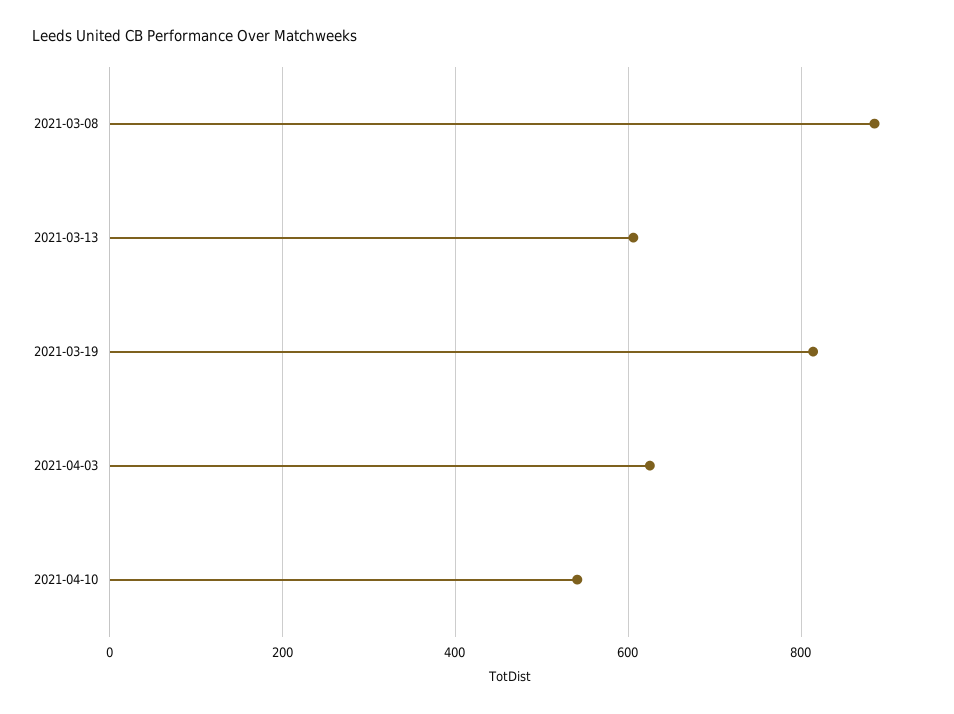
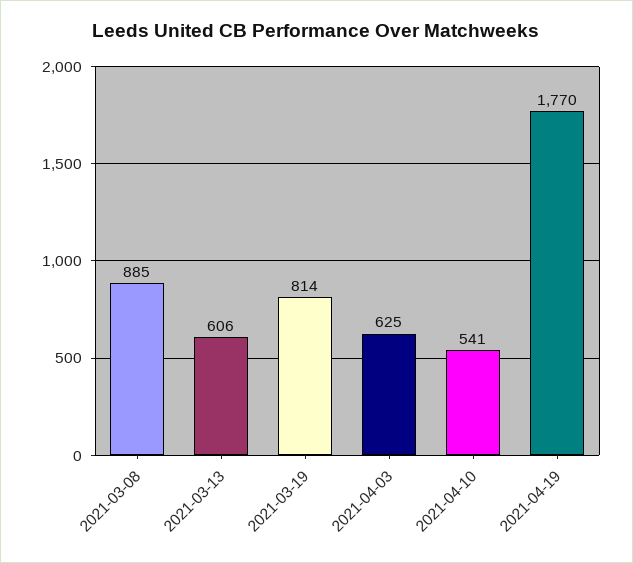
2021-04-19: none -> 1770

